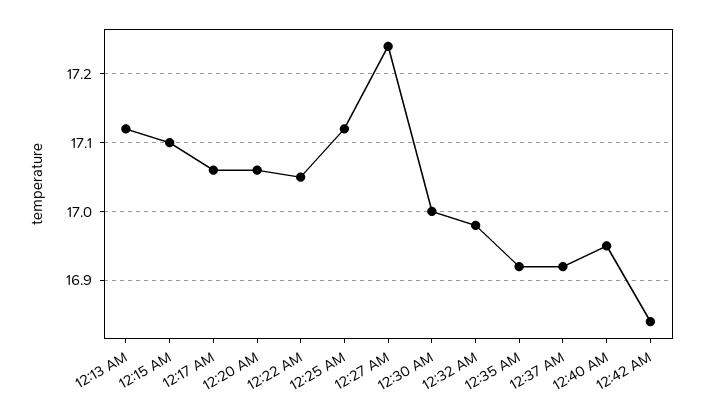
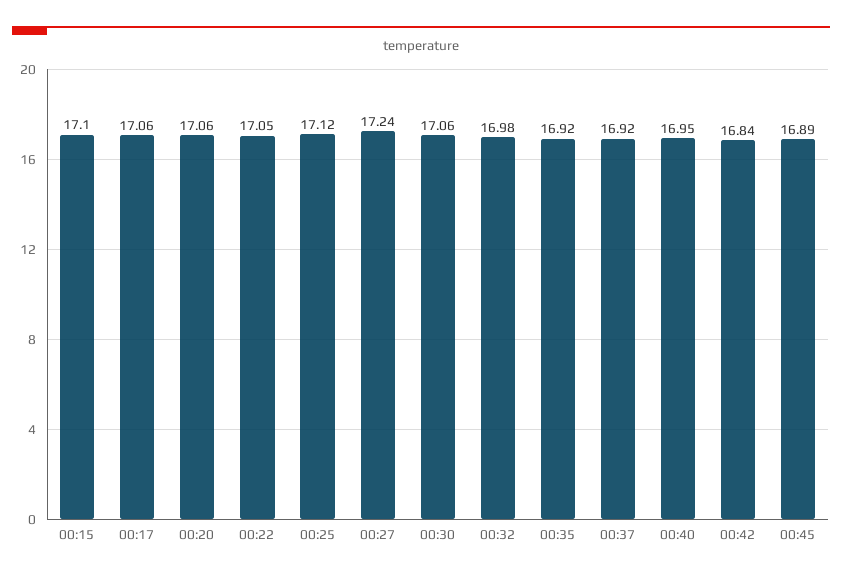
12:13 AM: 17.12 -> none
12:30 AM: 17 -> 17.06
00:45: none -> 16.89

